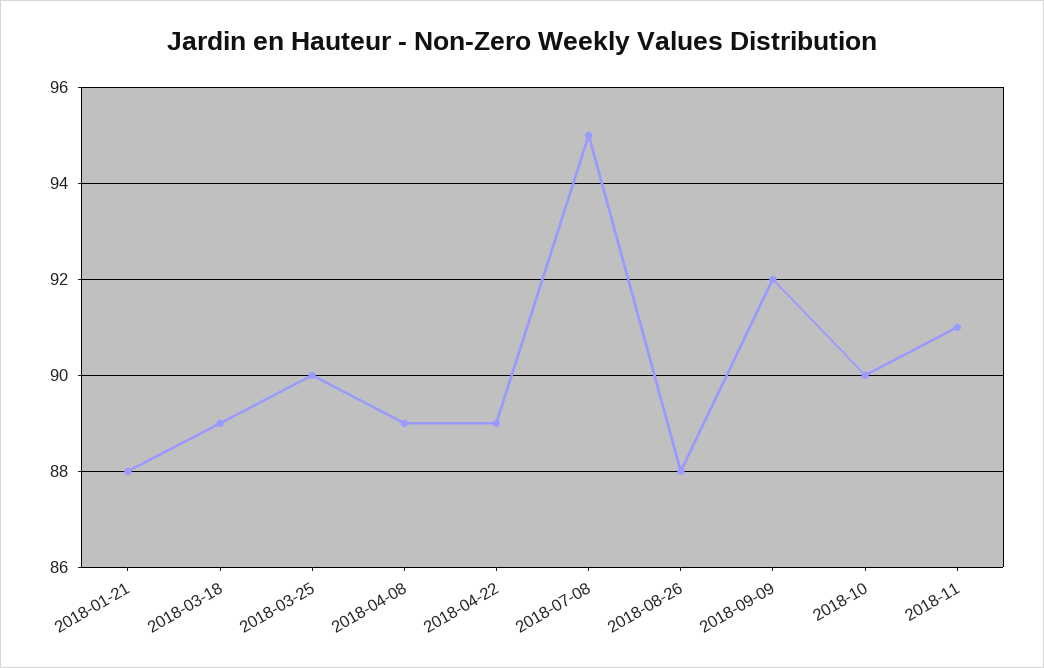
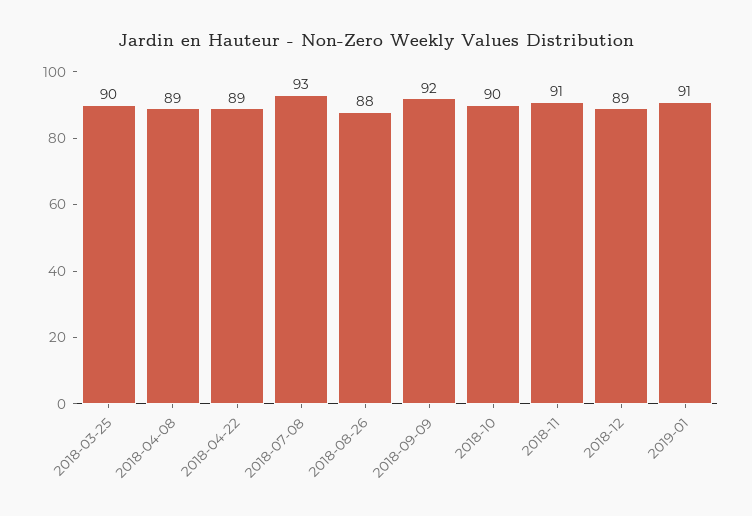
2018-01-21: 88 -> none
2018-03-18: 89 -> none
2018-07-08: 95 -> 93
2018-12: none -> 89
2019-01: none -> 91

